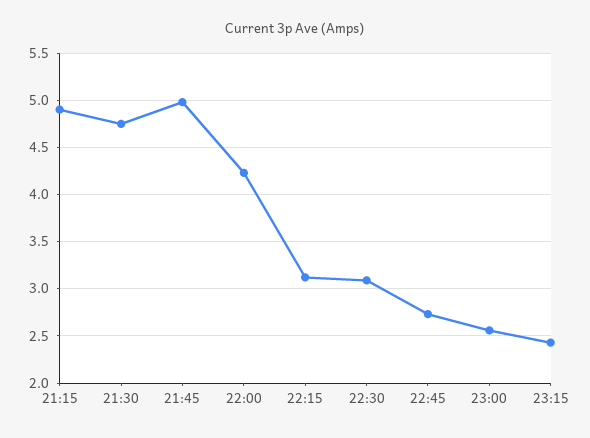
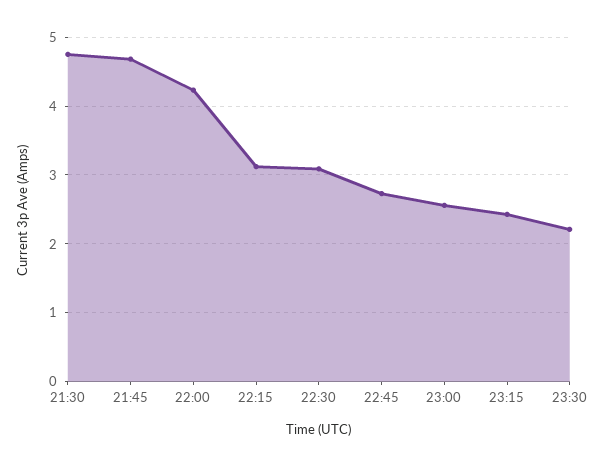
21:15: 4.9 -> none
21:45: 5 -> 4.7
23:30: none -> 2.2

